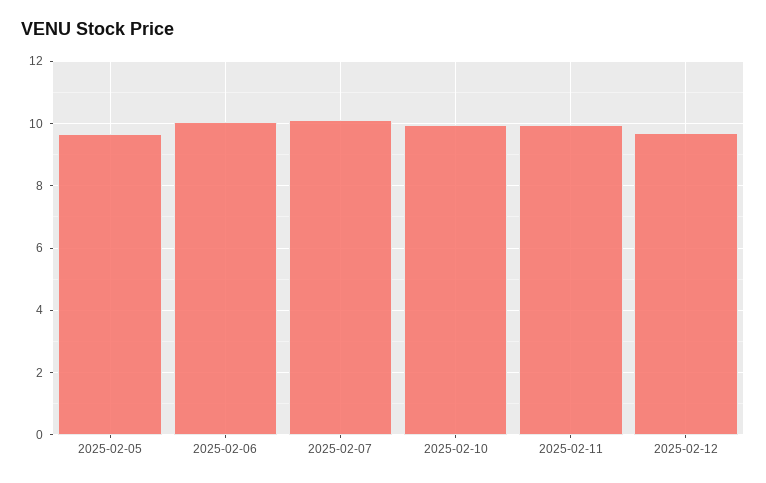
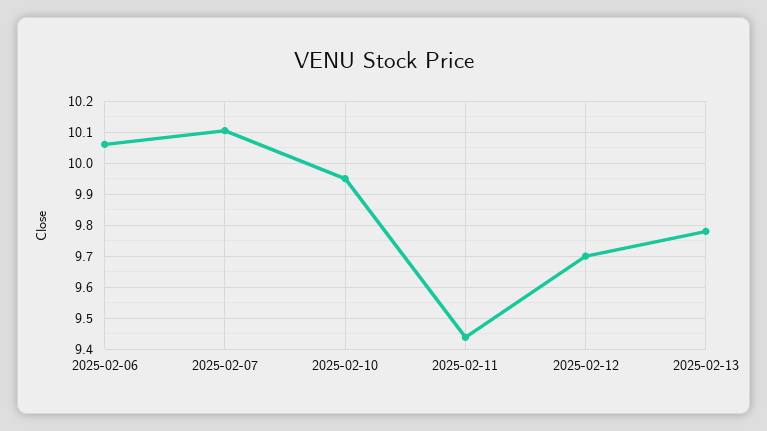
2025-02-05: 9.6 -> none
2025-02-11: 10 -> 9.44
2025-02-13: none -> 9.78

